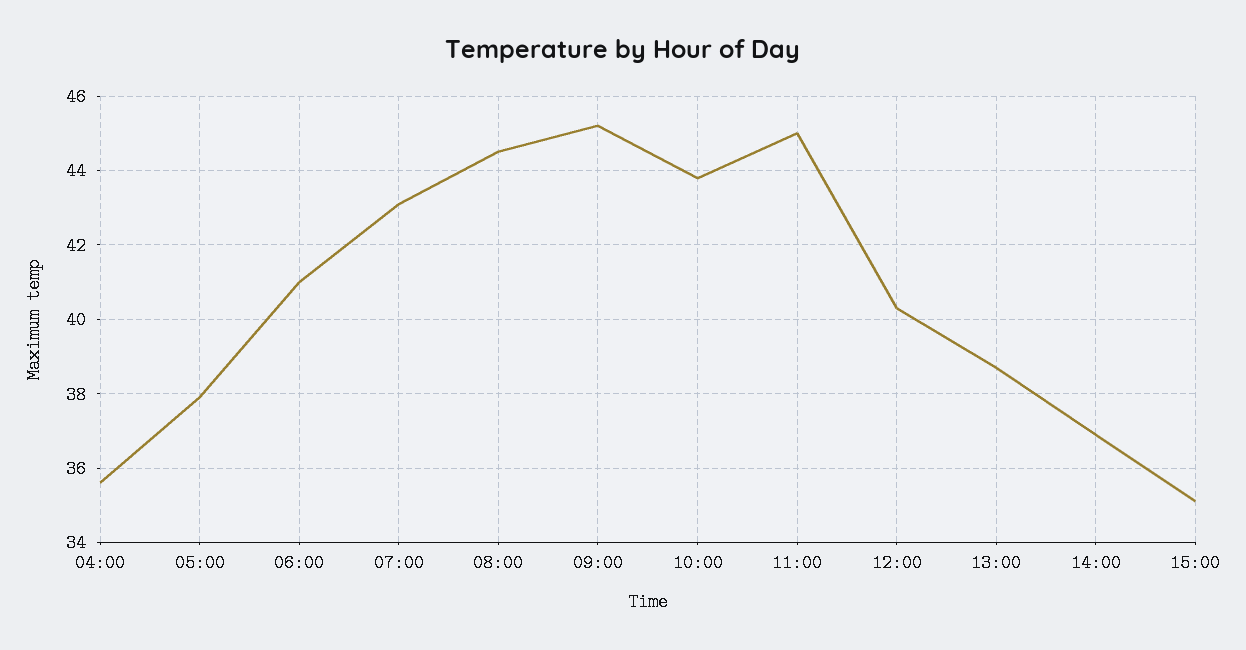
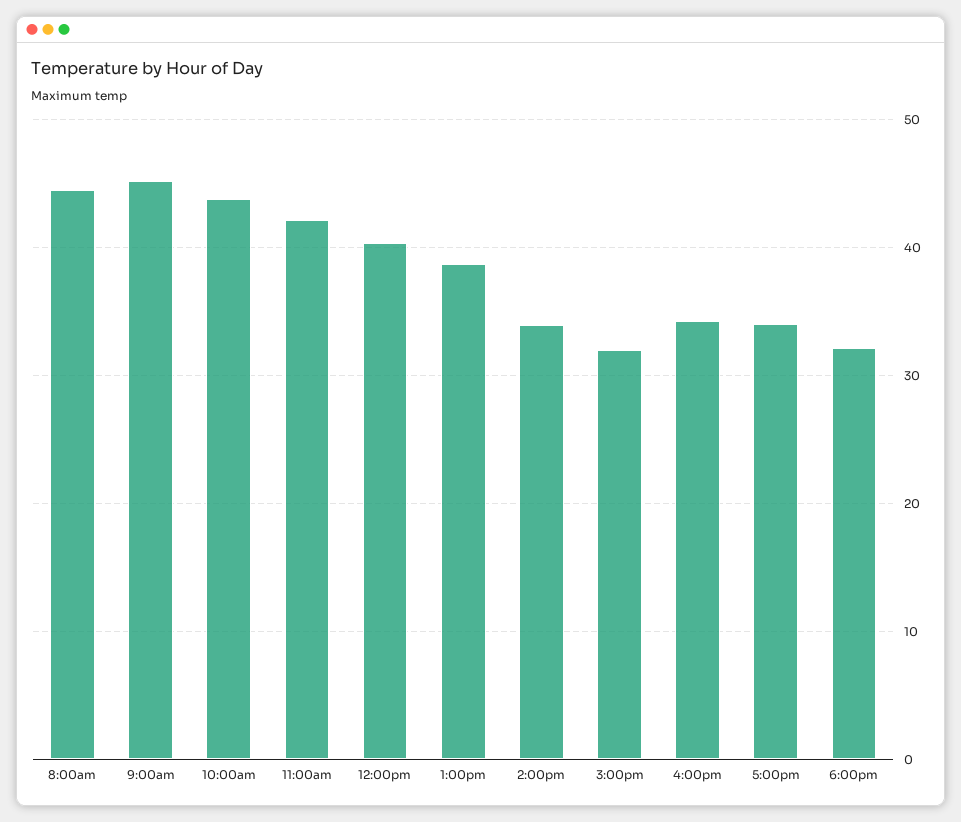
04:00: 35.5 -> none
05:00: 38 -> none
06:00: 41 -> none
07:00: 43 -> none
11:00: 45 -> 42
14:00: 37 -> 34
15:00: 35 -> 32
4:00pm: none -> 34
5:00pm: none -> 34
6:00pm: none -> 32

